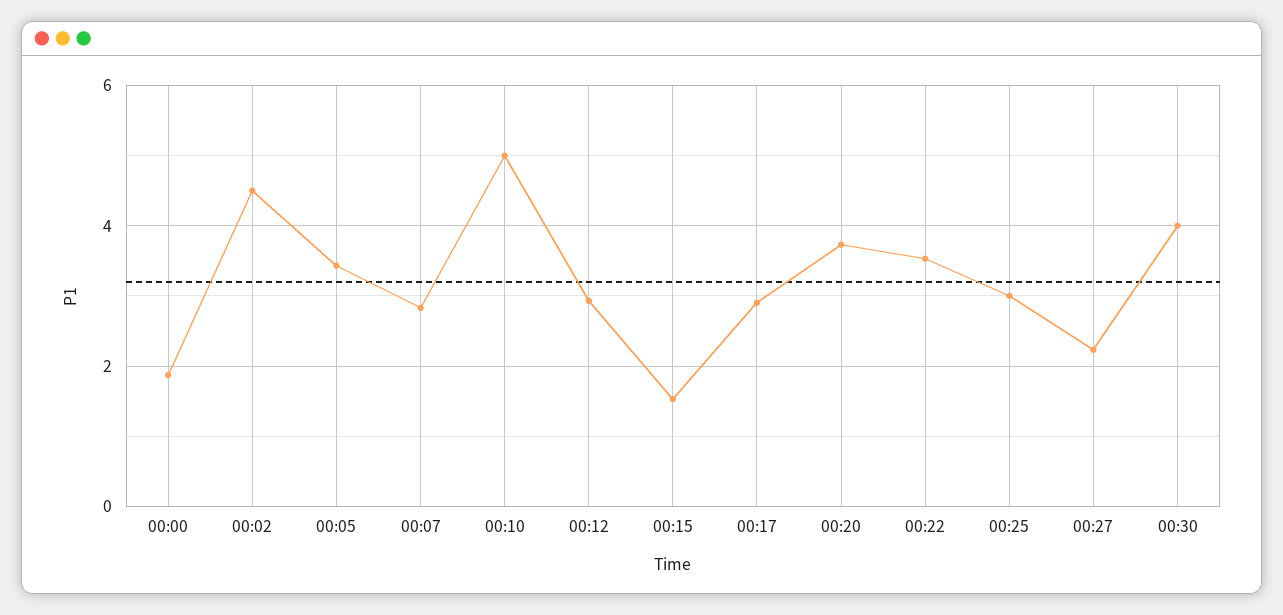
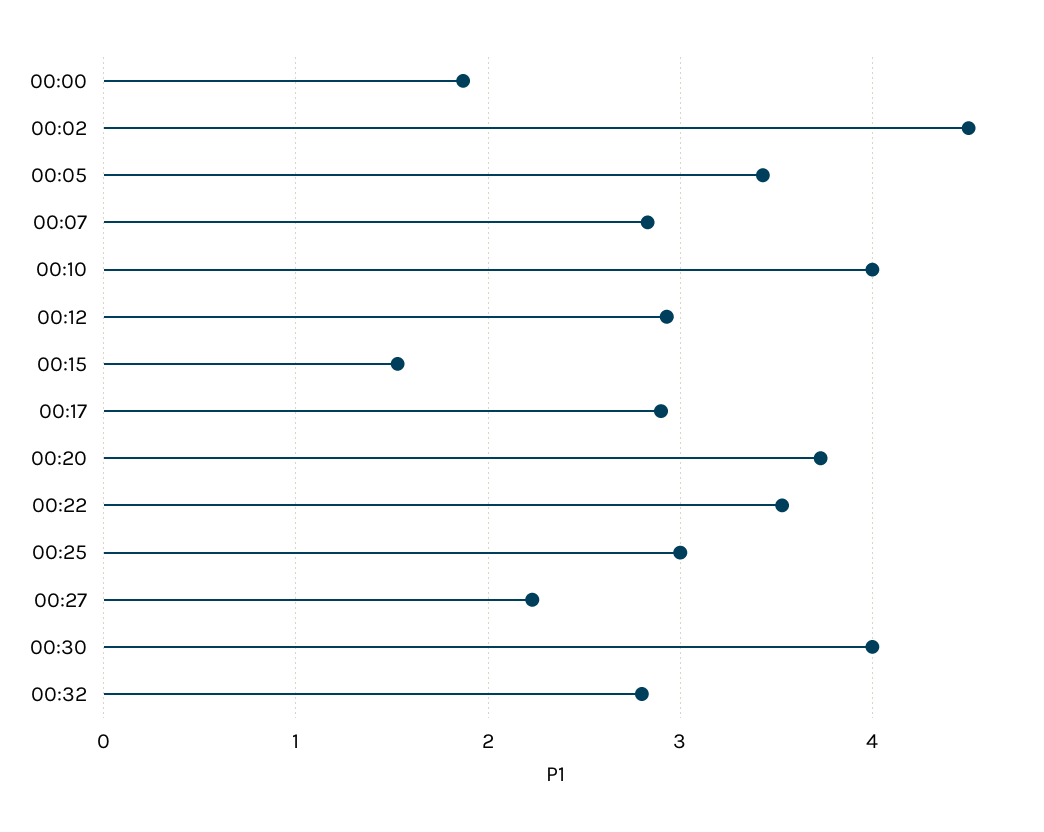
00:10: 5 -> 4
00:32: none -> 2.8

